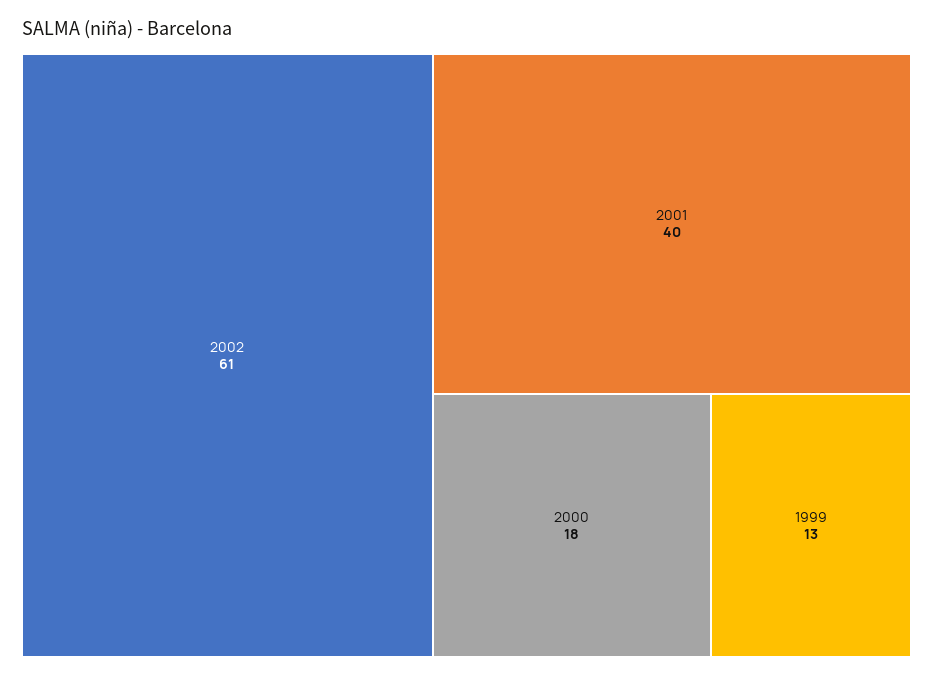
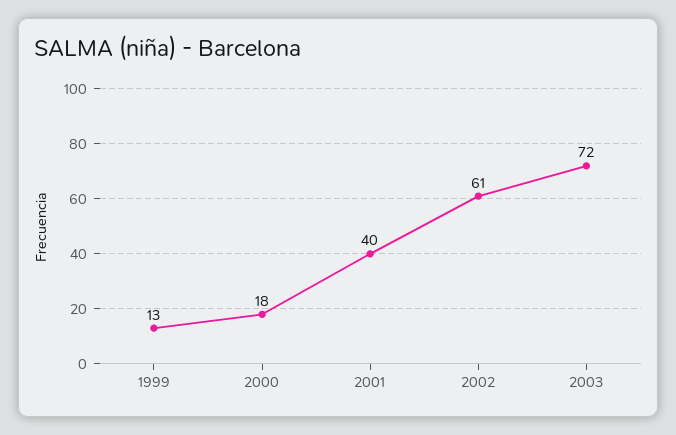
2003: none -> 72

